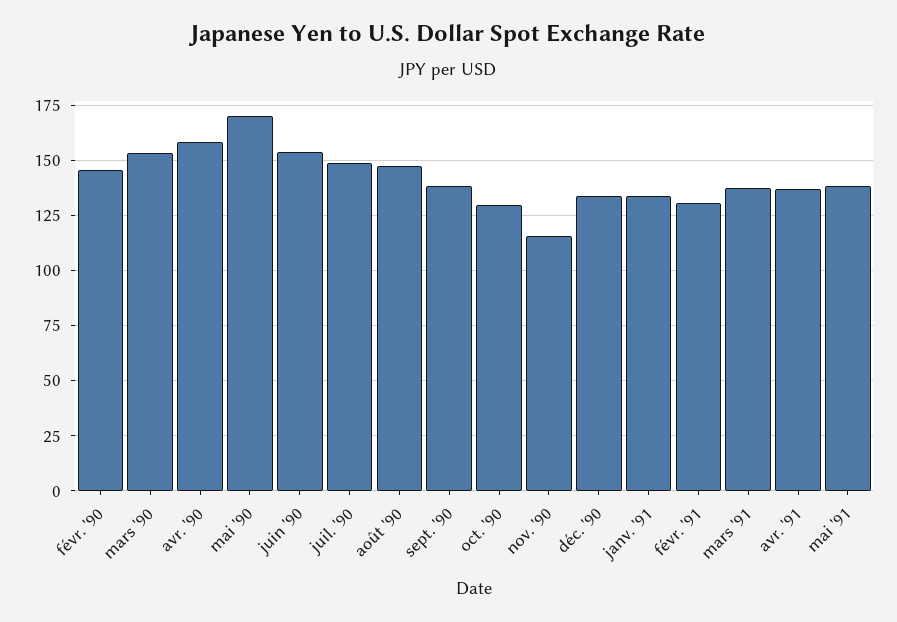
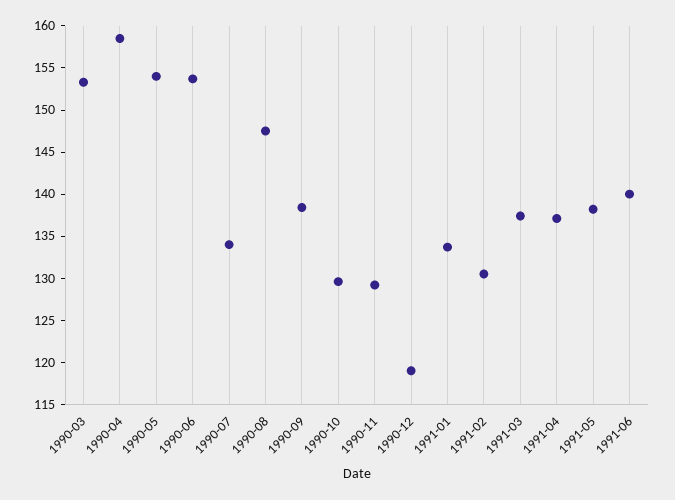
févr. '90: 145 -> none
mai '90: 170 -> 154
juil. '90: 150 -> 134
nov. '90: 115 -> 129
déc. '90: 135 -> 119
1991-06: none -> 140

